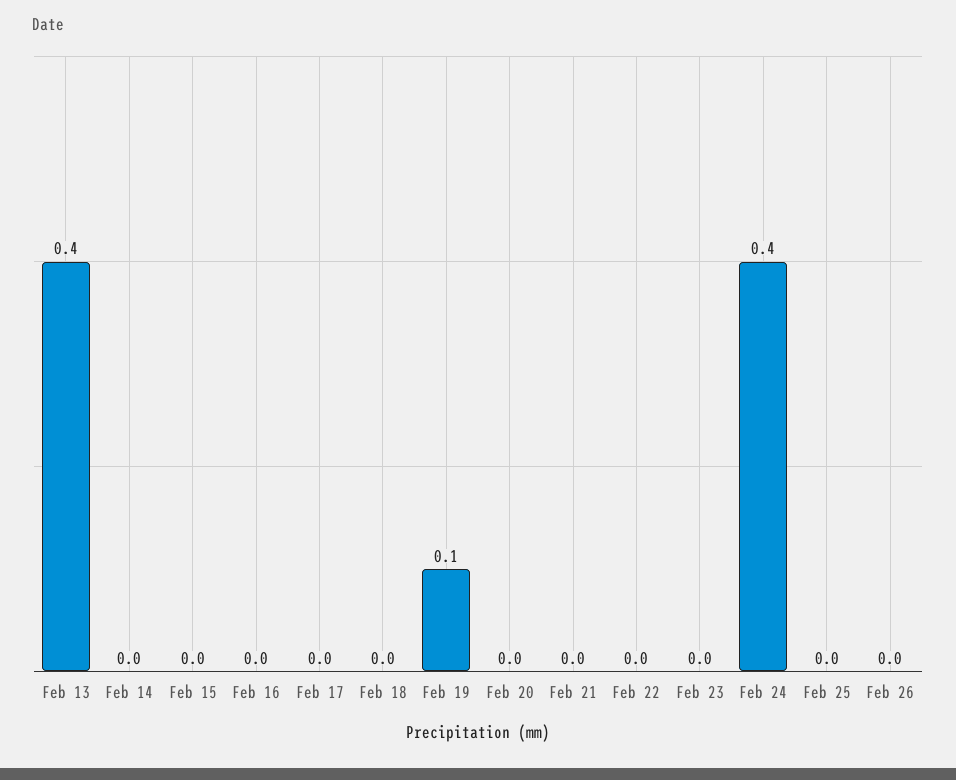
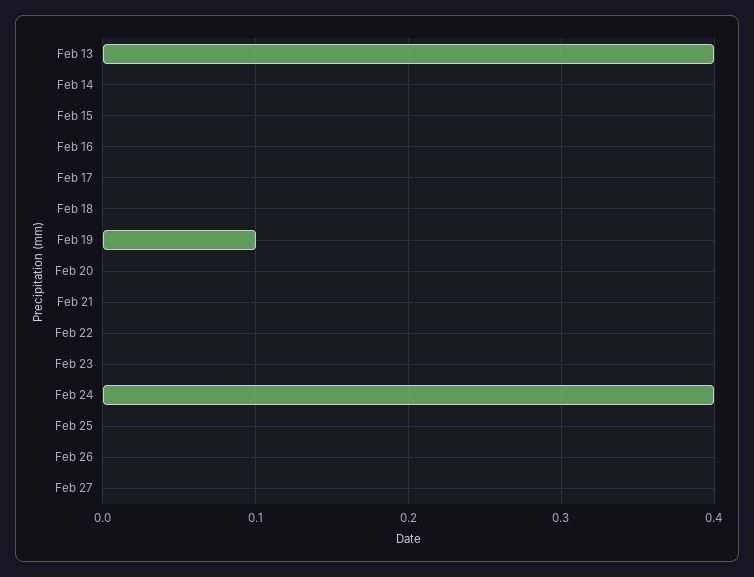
Feb 27: none -> 0

